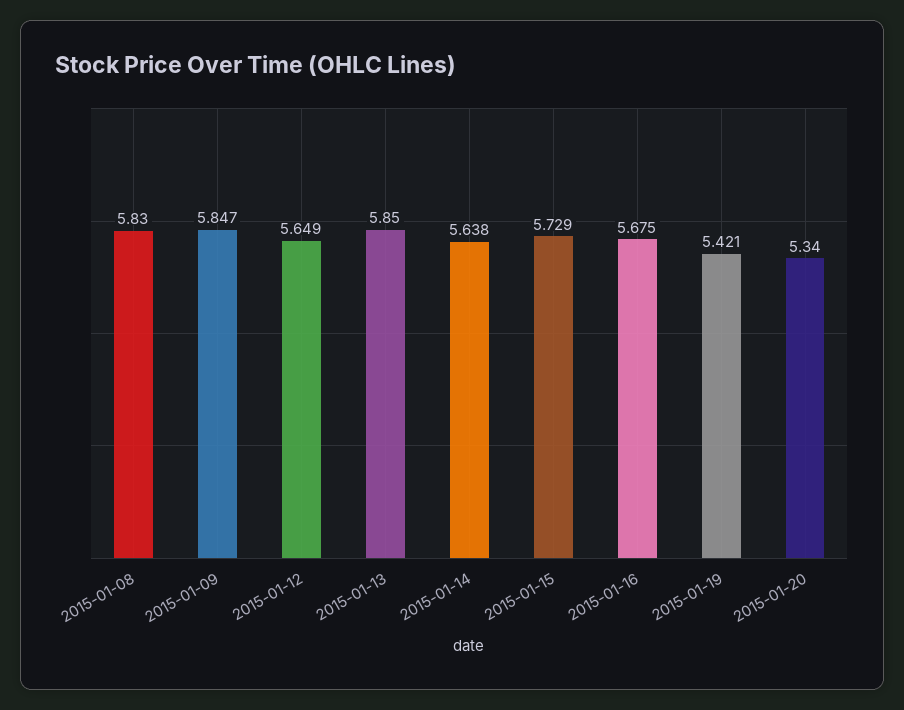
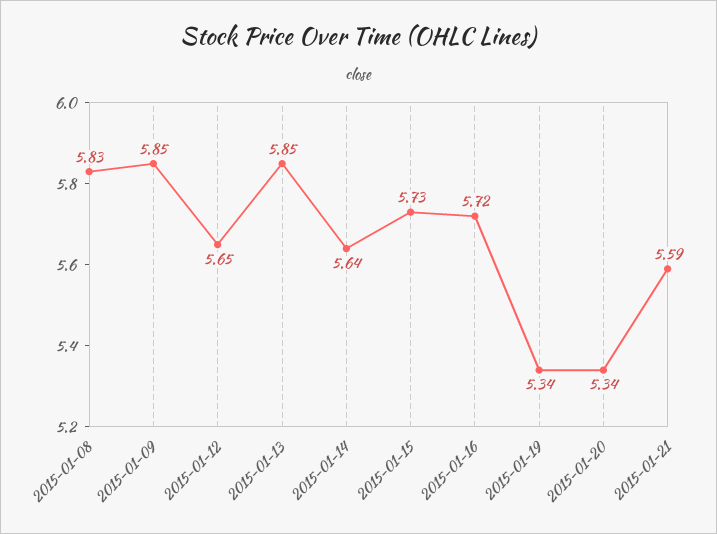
2015-01-16: 5.675 -> 5.72
2015-01-19: 5.421 -> 5.34
2015-01-21: none -> 5.59

